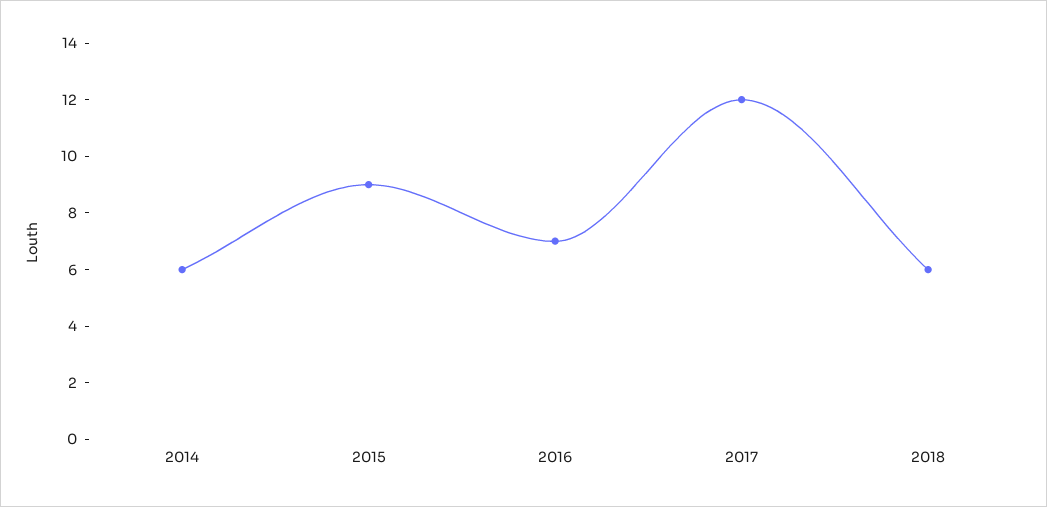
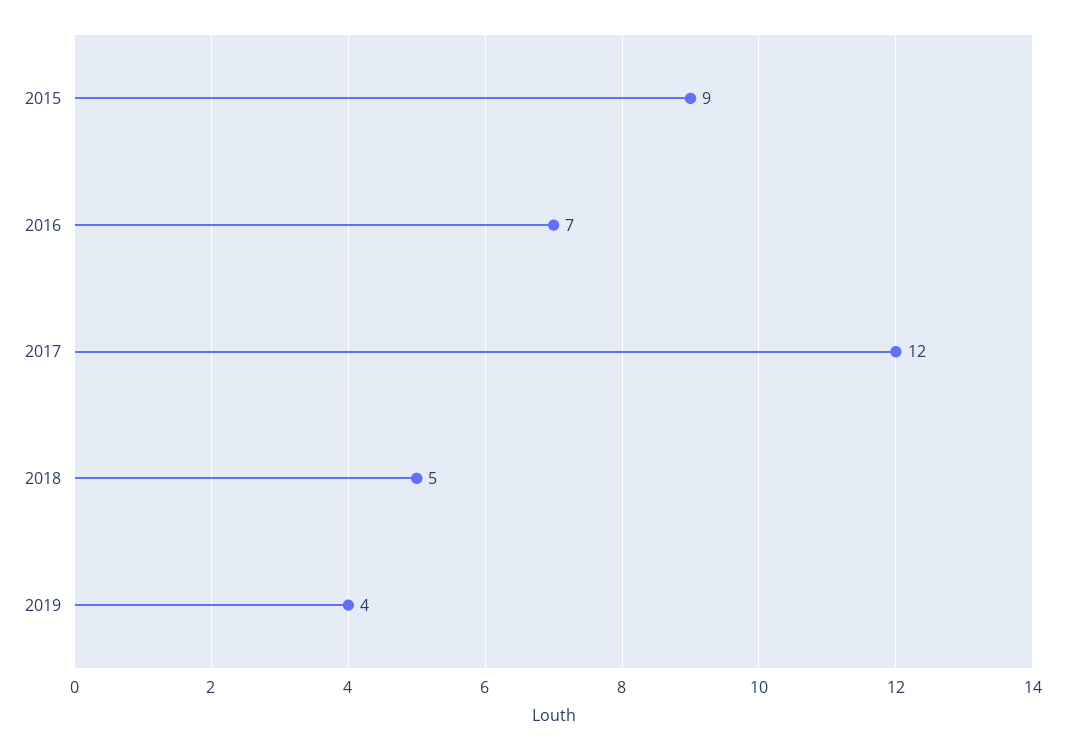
2014: 6 -> none
2018: 6 -> 5
2019: none -> 4

